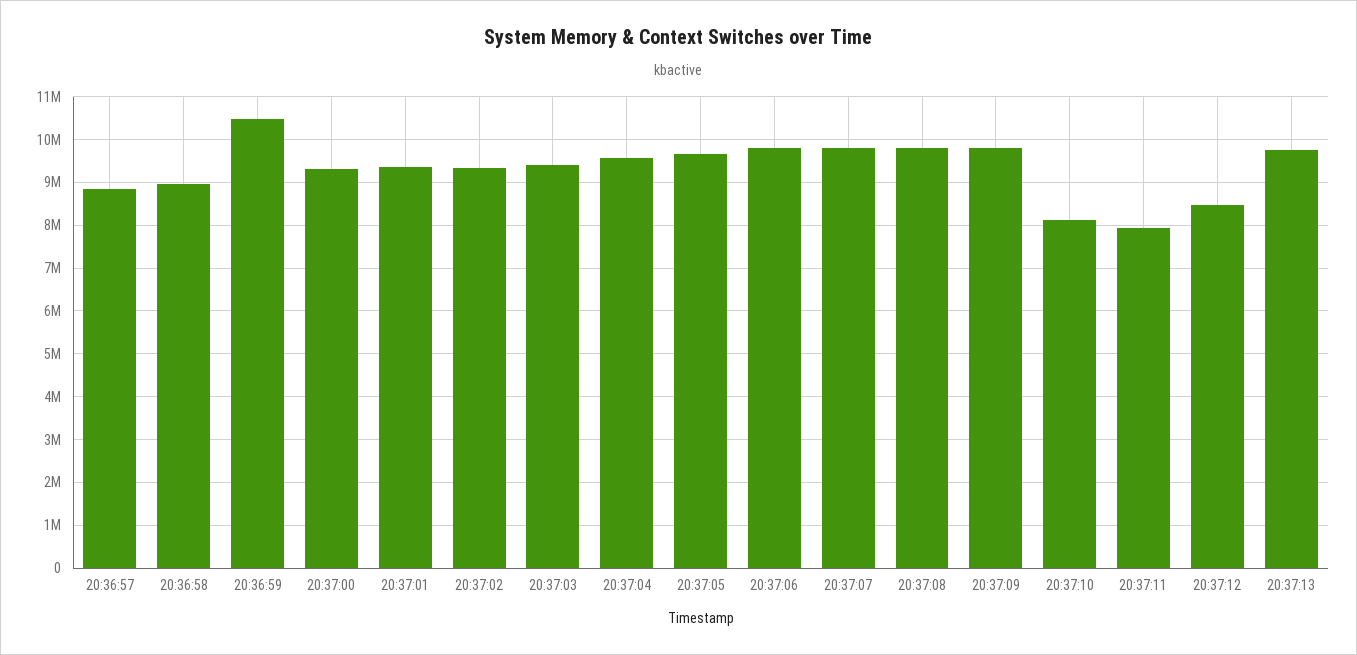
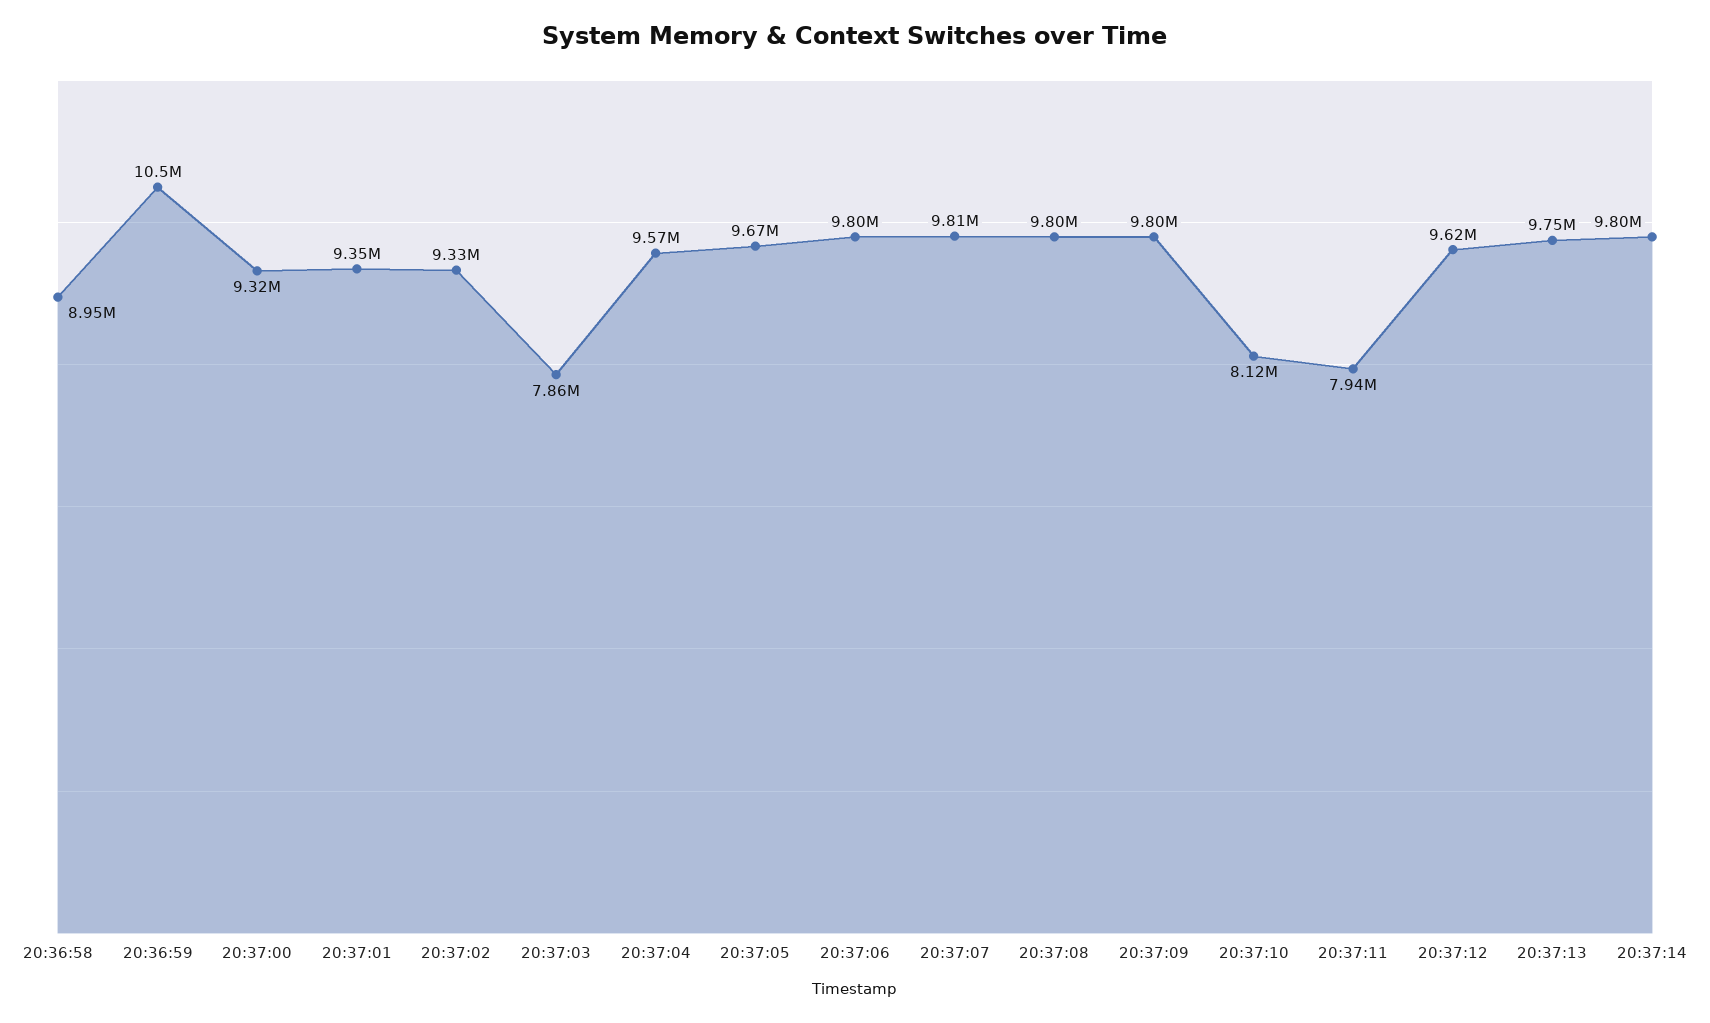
20:36:57: 8800000 -> none
20:37:03: 9400000 -> 7860000
20:37:12: 8400000 -> 9620000
20:37:14: none -> 9800000

